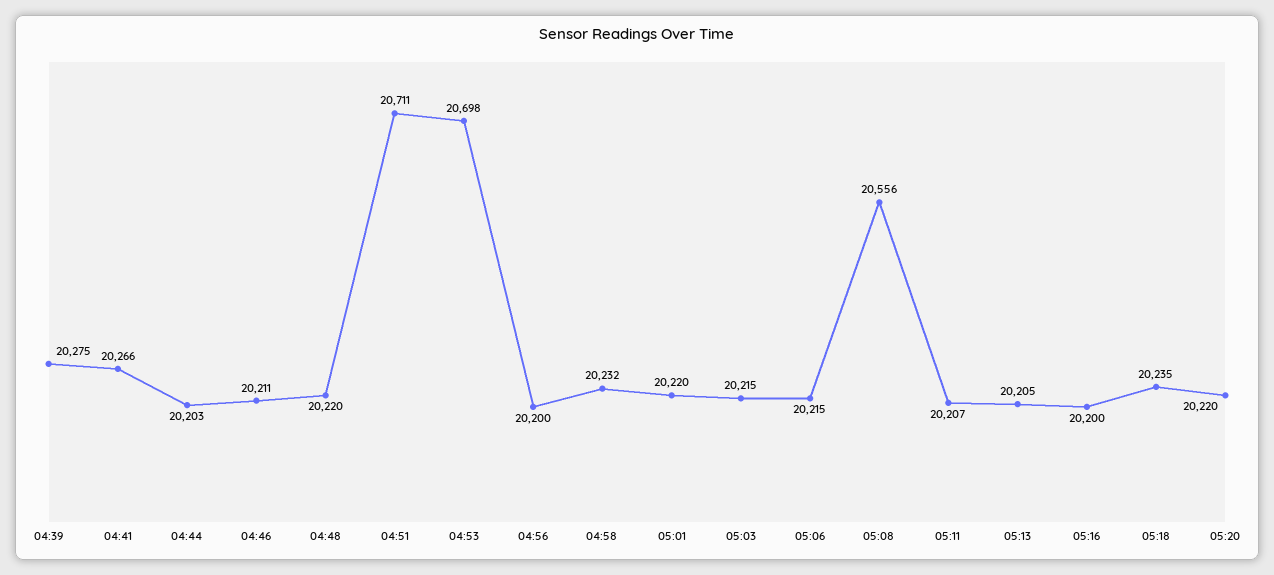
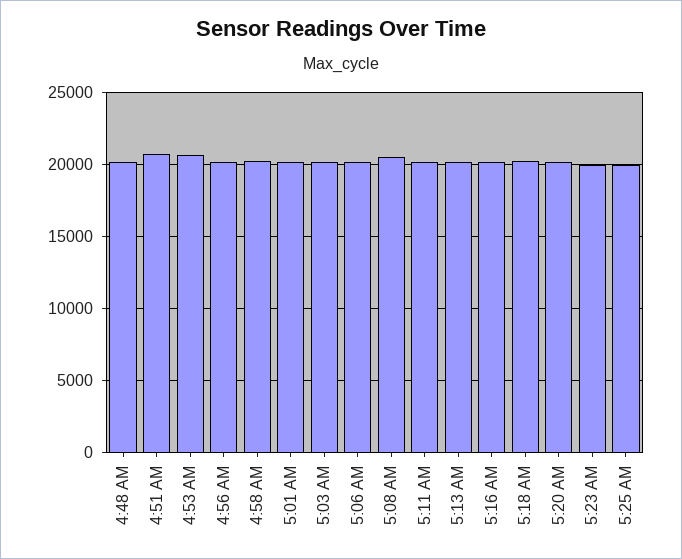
04:39: 20275 -> none
04:41: 20266 -> none
04:44: 20203 -> none
04:46: 20211 -> none
5:23 AM: none -> 20000
5:25 AM: none -> 20000

